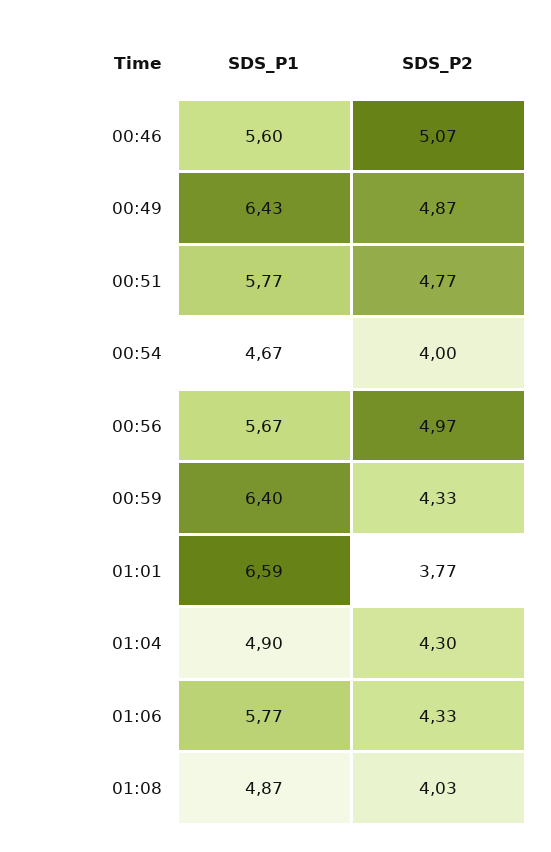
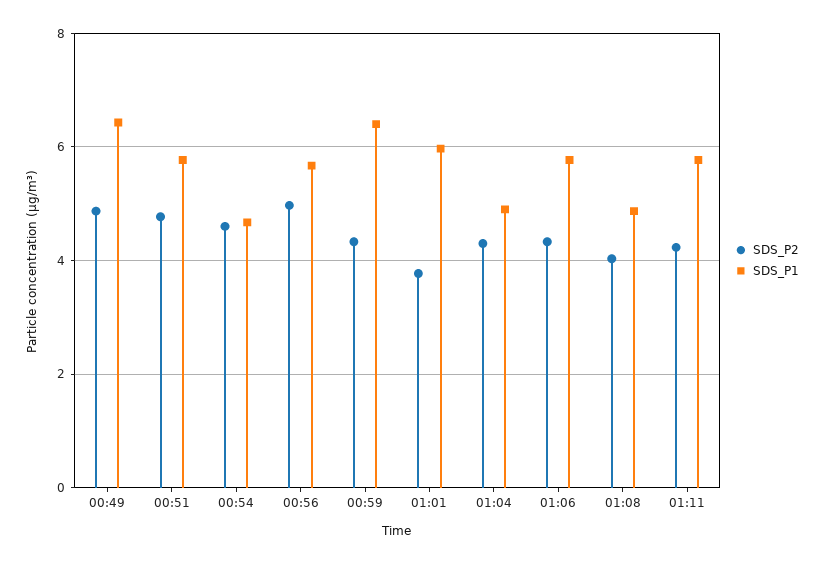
SDS_P1, 00:46: 5.6 -> none
SDS_P2, 00:46: 5.07 -> none
SDS_P2, 00:54: 4 -> 4.6
SDS_P1, 01:01: 6.59 -> 6
SDS_P2, 01:11: none -> 4.2
SDS_P1, 01:11: none -> 5.8

